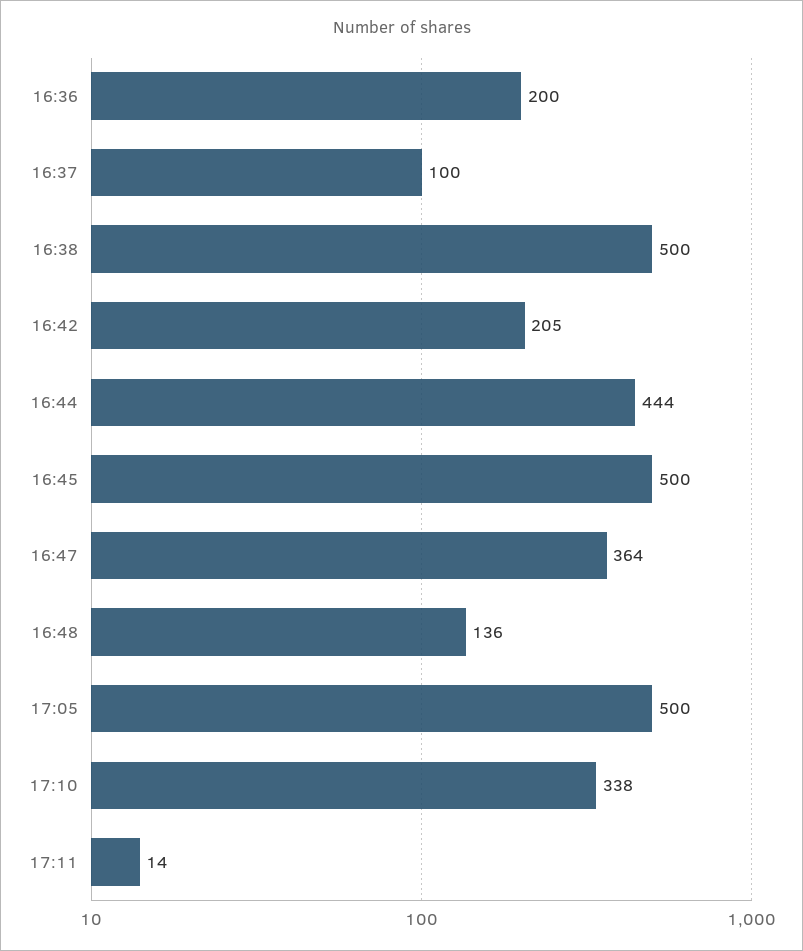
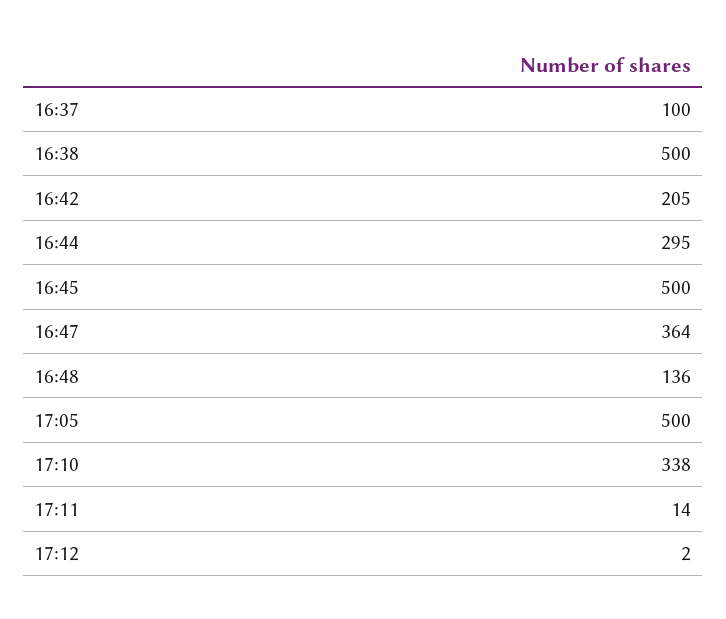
16:36: 200 -> none
16:44: 444 -> 295
17:12: none -> 2

